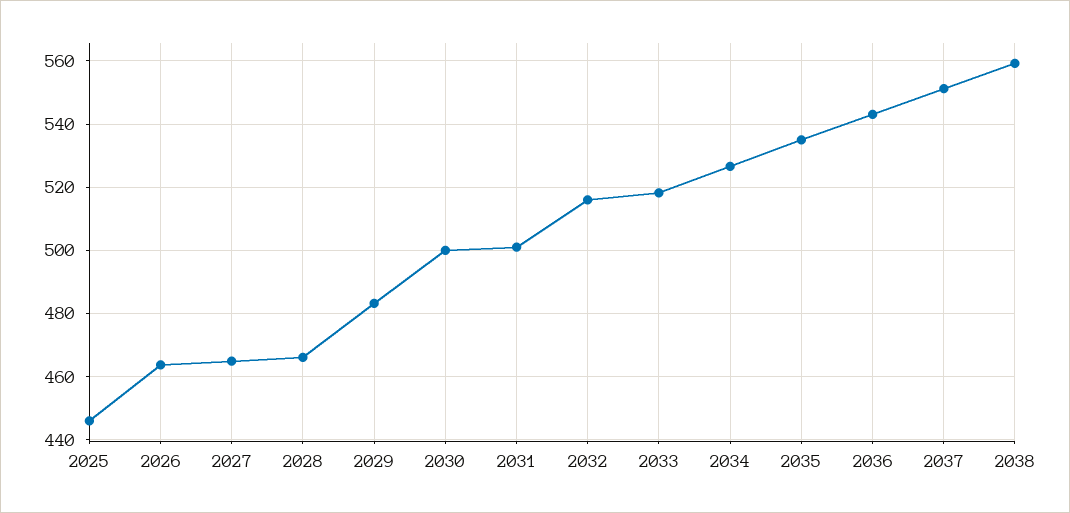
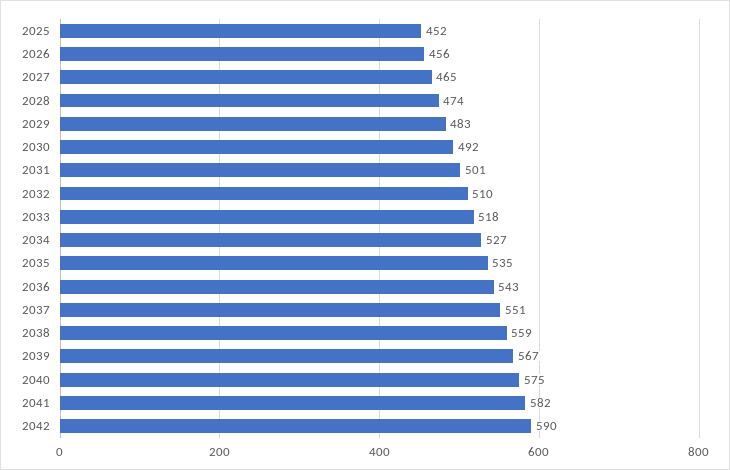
2025: 446 -> 452
2026: 464 -> 456
2028: 466 -> 474
2030: 500 -> 492
2032: 516 -> 510
2039: none -> 567
2040: none -> 575
2041: none -> 582
2042: none -> 590

